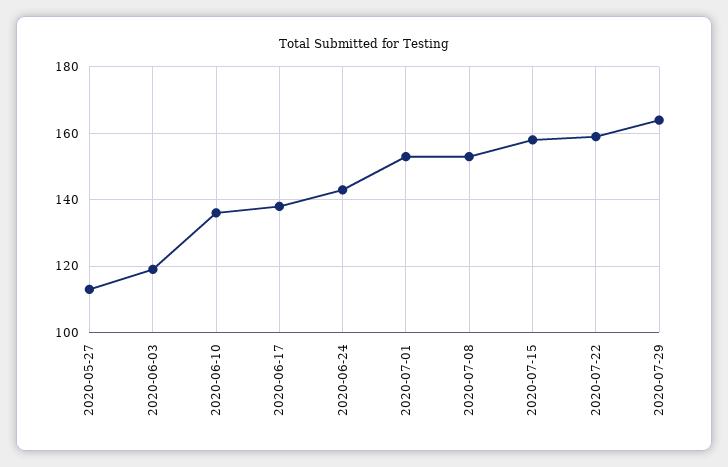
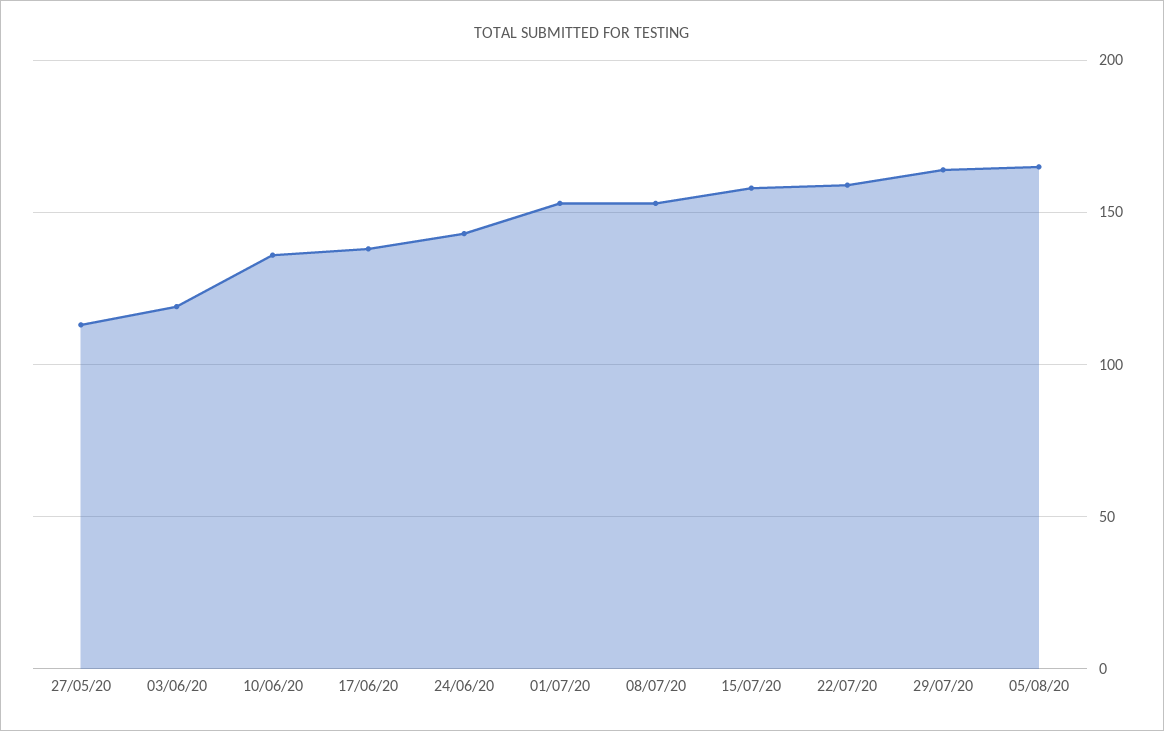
05/08/20: none -> 165

